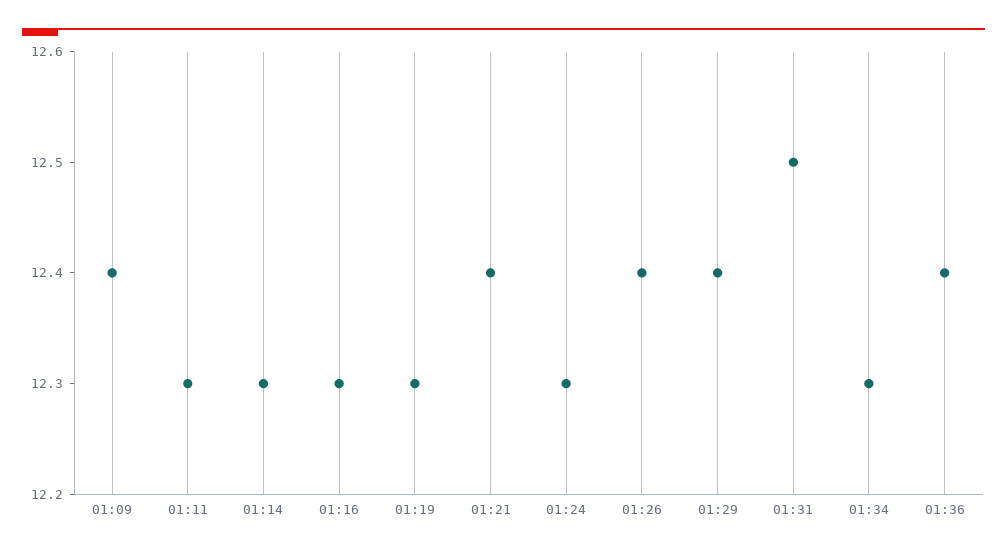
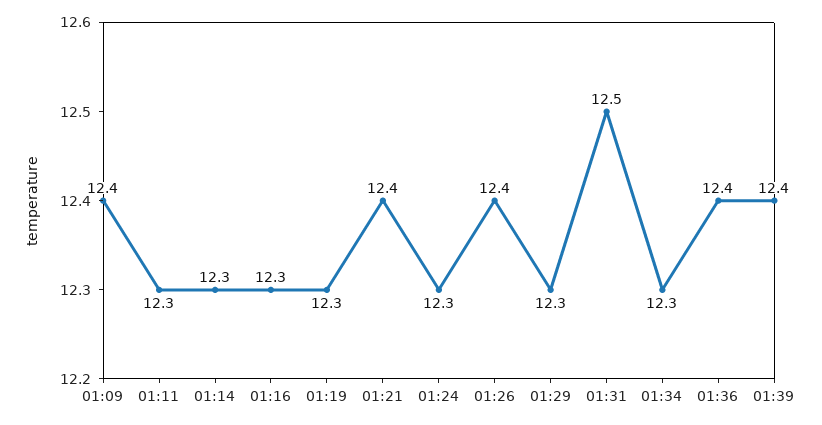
01:29: 12.4 -> 12.3
01:39: none -> 12.4

